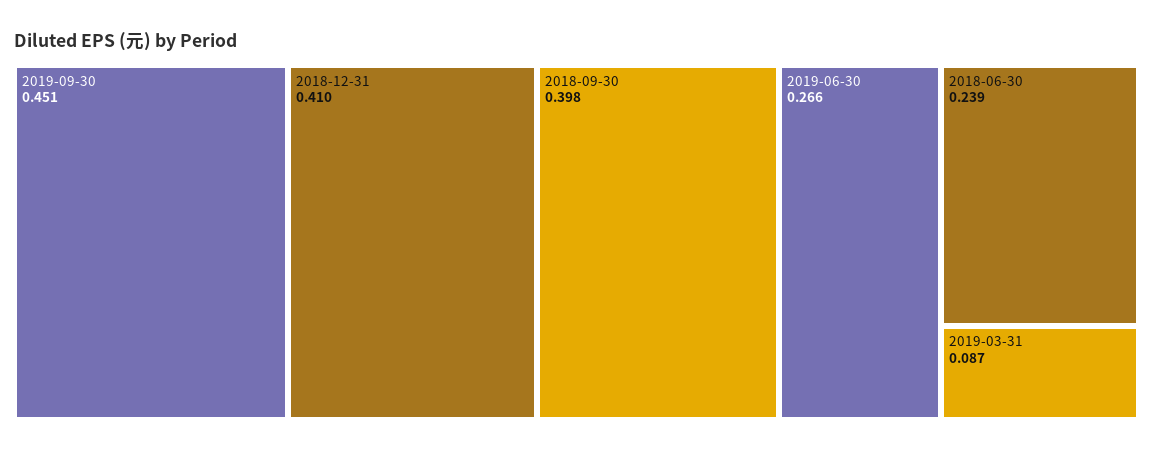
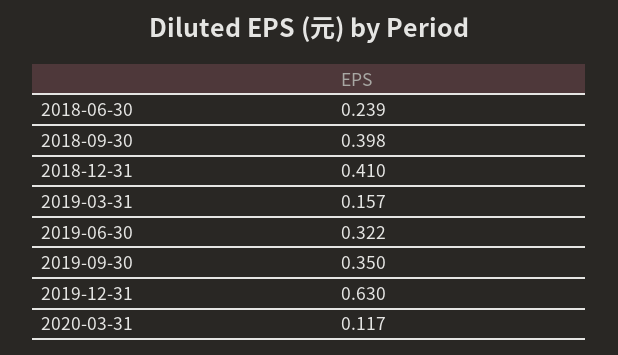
2019-09-30: 0.451 -> 0.35
2019-06-30: 0.266 -> 0.322
2019-03-31: 0.087 -> 0.157
2019-12-31: none -> 0.63
2020-03-31: none -> 0.117

